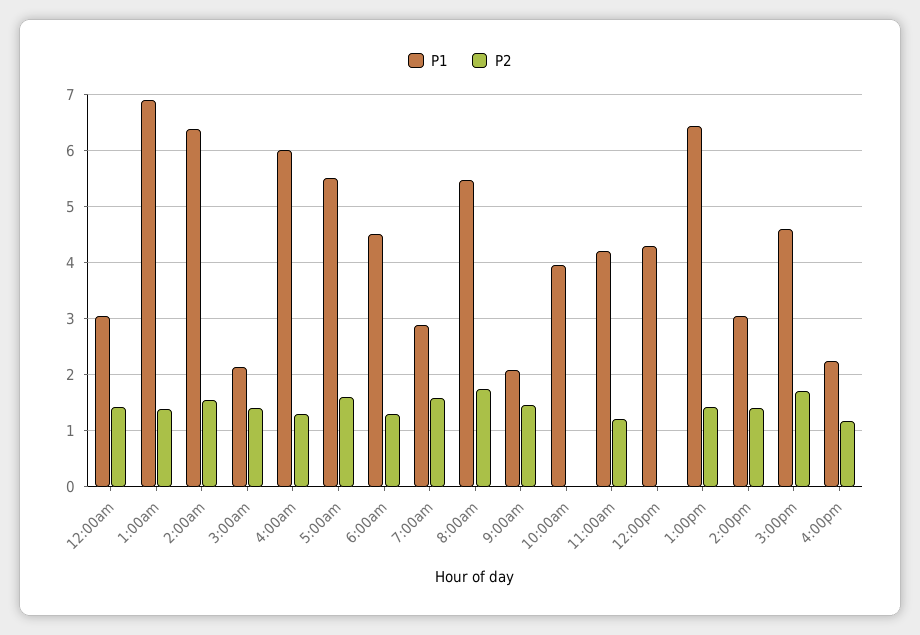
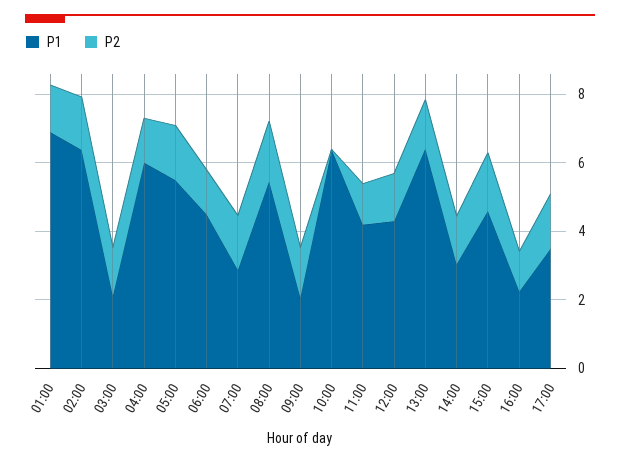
P1, 12:00am: 3 -> none
P2, 12:00am: 1.4 -> none
P1, 10:00am: 4 -> 6.5
P2, 12:00pm: 0 -> 1.5
P1, 17:00: none -> 3.5
P2, 17:00: none -> 1.5

